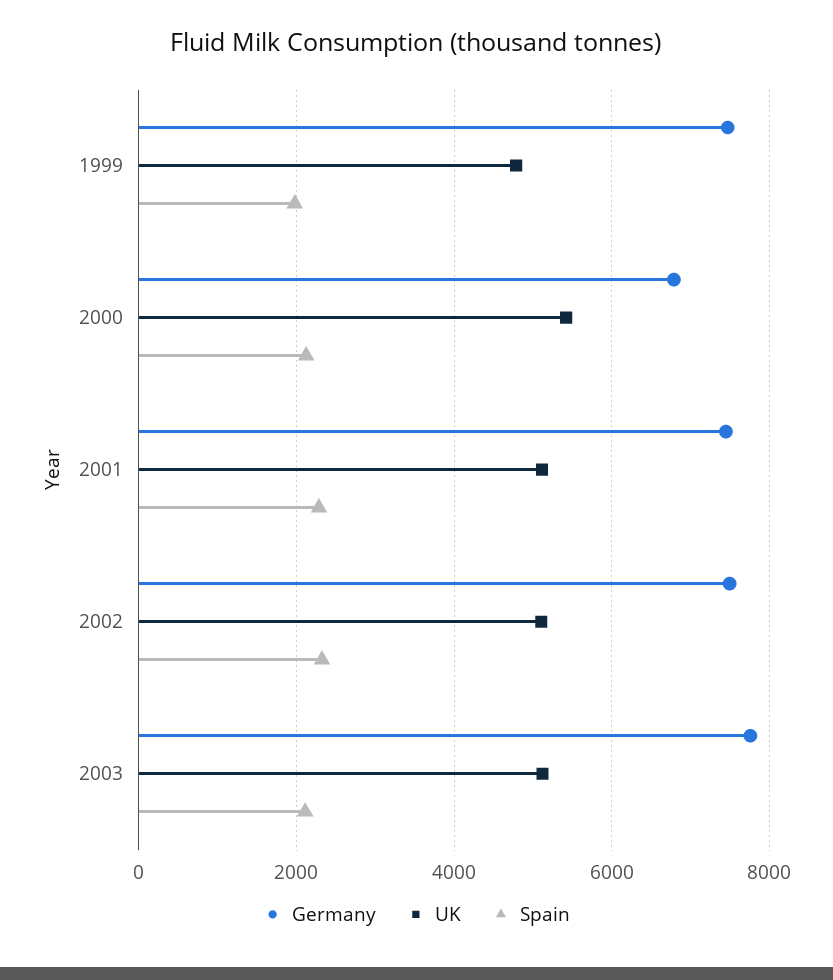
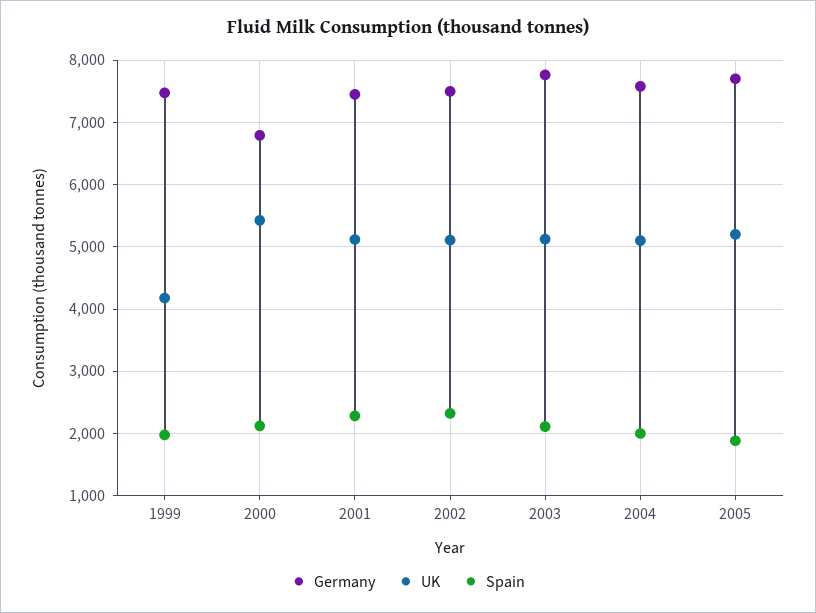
UK, 1999: 4800 -> 4200
Germany, 2004: none -> 7600
UK, 2004: none -> 5100
Spain, 2004: none -> 2000
Germany, 2005: none -> 7700
UK, 2005: none -> 5200
Spain, 2005: none -> 1900

